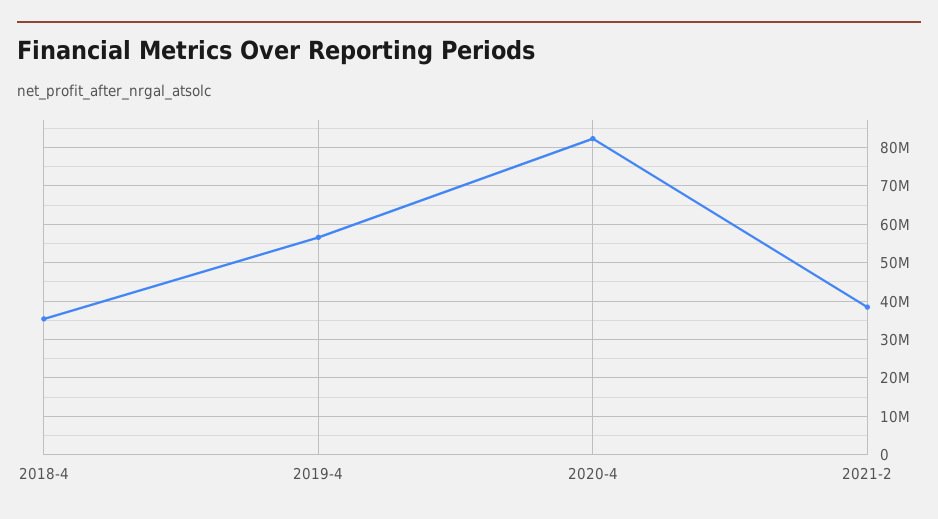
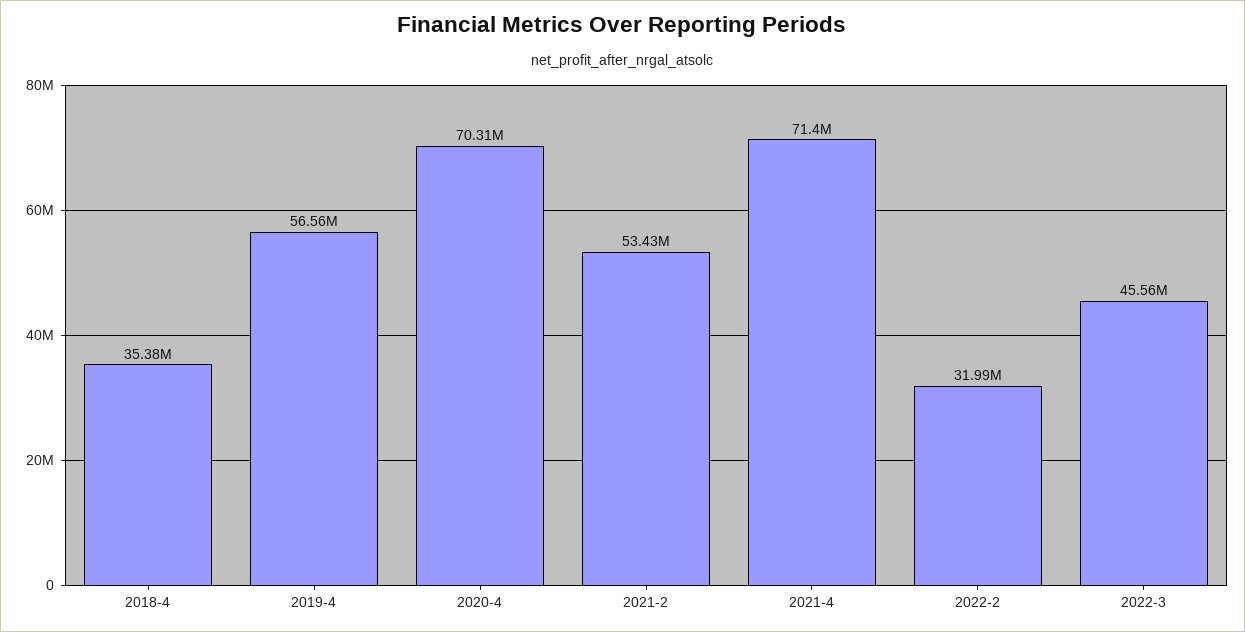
2020-4: 82000000 -> 70310000
2021-2: 38000000 -> 53430000
2021-4: none -> 71400000
2022-2: none -> 31990000
2022-3: none -> 45560000

